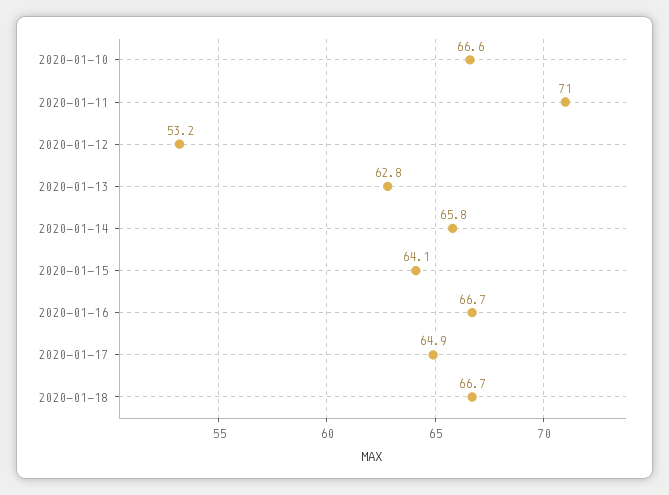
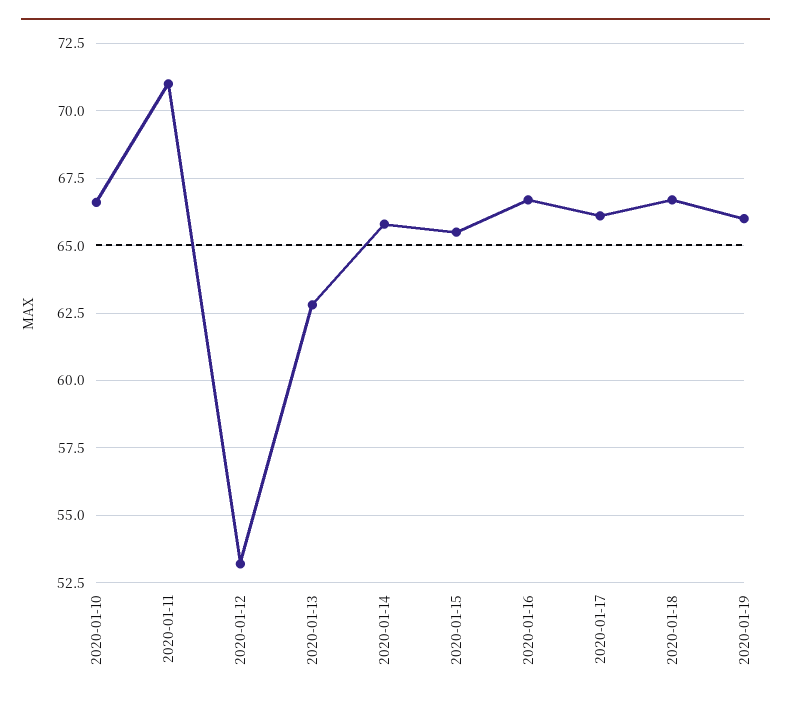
2020-01-15: 64.1 -> 65.5
2020-01-17: 64.9 -> 66
2020-01-19: none -> 66

